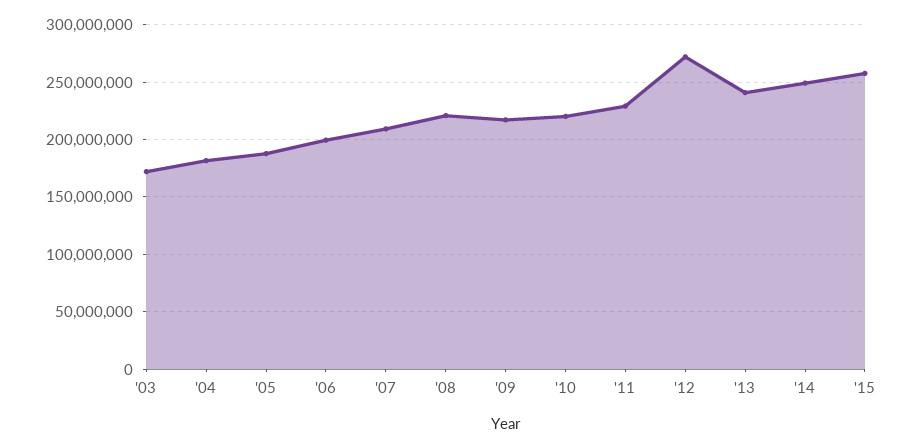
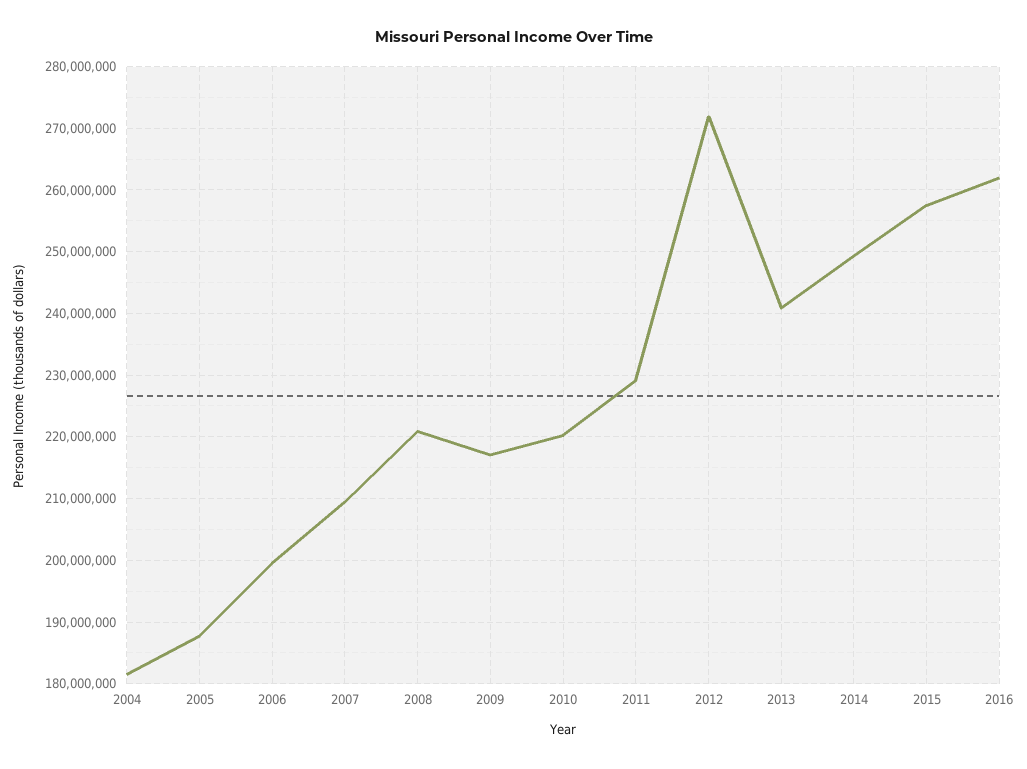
'03: 170000000 -> none
2016: none -> 262000000

